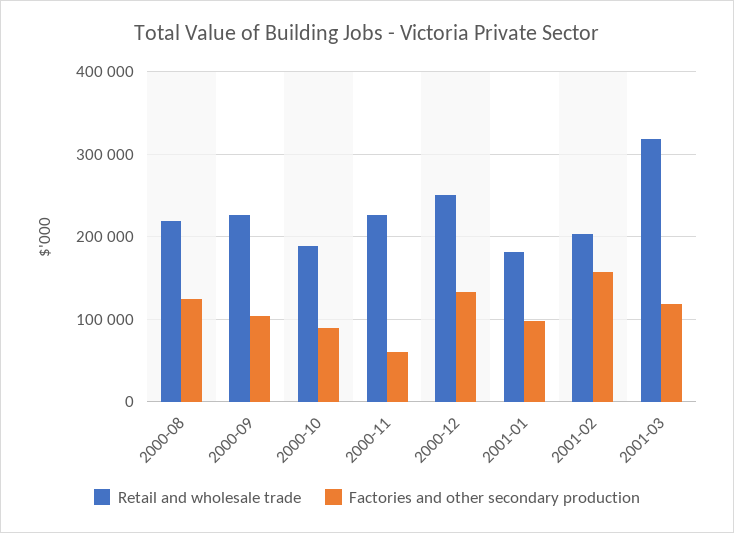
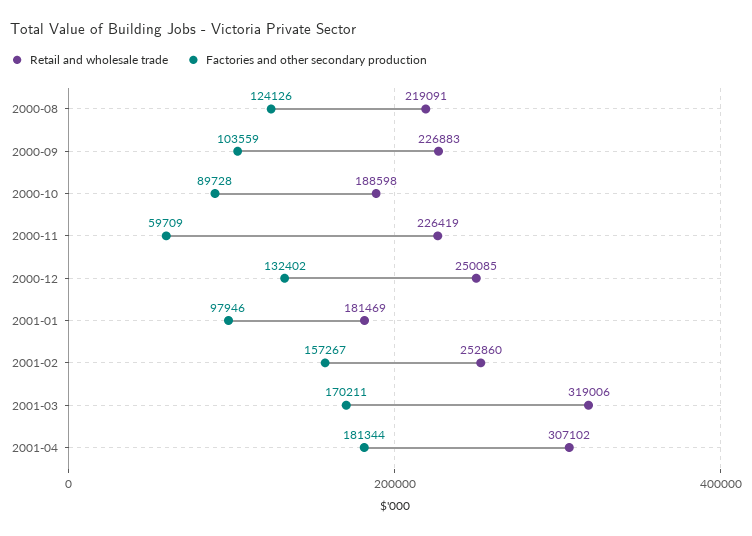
Retail and wholesale trade, 2001-02: 200000 -> 252860
Factories and other secondary production, 2001-03: 120000 -> 170211
Retail and wholesale trade, 2001-04: none -> 307102
Factories and other secondary production, 2001-04: none -> 181344

